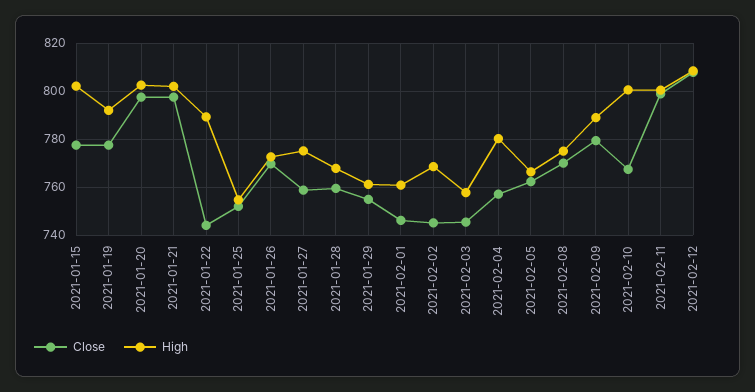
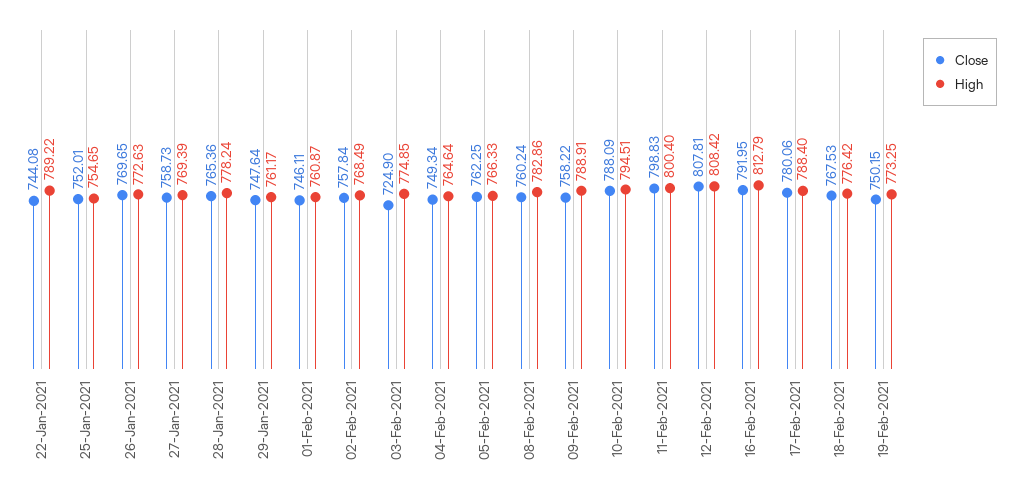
Close, 2021-01-15: 777.5 -> none
High, 2021-01-15: 802.5 -> none
Close, 2021-01-19: 777.5 -> none
High, 2021-01-19: 792.5 -> none
Close, 2021-01-20: 797.5 -> none
High, 2021-01-20: 802.5 -> none
Close, 2021-01-21: 797.5 -> none
High, 2021-01-21: 802.5 -> none
High, 2021-01-27: 775 -> 769.39
Close, 2021-01-28: 760 -> 765.36
High, 2021-01-28: 767.5 -> 778.24
Close, 2021-01-29: 755 -> 747.64
Close, 2021-02-02: 745 -> 757.84
Close, 2021-02-03: 745 -> 724.9
High, 2021-02-03: 757.5 -> 774.85
Close, 2021-02-04: 757.5 -> 749.34
High, 2021-02-04: 780 -> 764.64
Close, 2021-02-08: 770 -> 760.24
High, 2021-02-08: 775 -> 782.86
Close, 2021-02-09: 780 -> 758.22
Close, 2021-02-10: 767.5 -> 788.09
High, 2021-02-10: 800 -> 794.51
Close, 16-Feb-2021: none -> 791.95
High, 16-Feb-2021: none -> 812.79
Close, 17-Feb-2021: none -> 780.06
High, 17-Feb-2021: none -> 788.4
Close, 18-Feb-2021: none -> 767.53
High, 18-Feb-2021: none -> 776.42
Close, 19-Feb-2021: none -> 750.15
High, 19-Feb-2021: none -> 773.25

